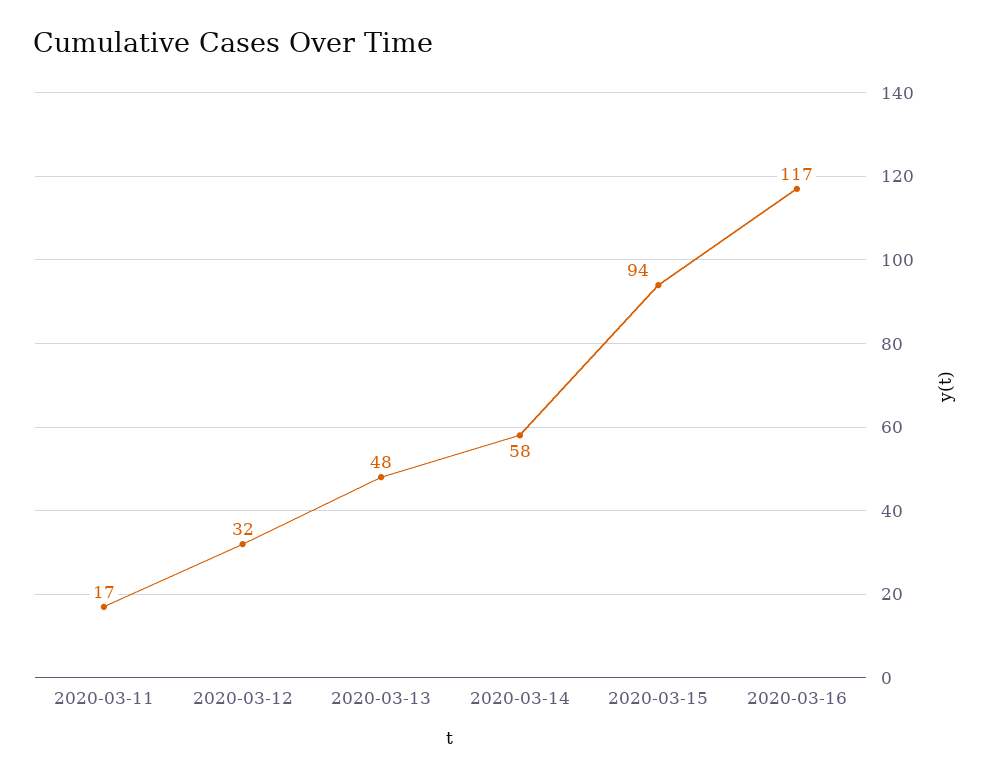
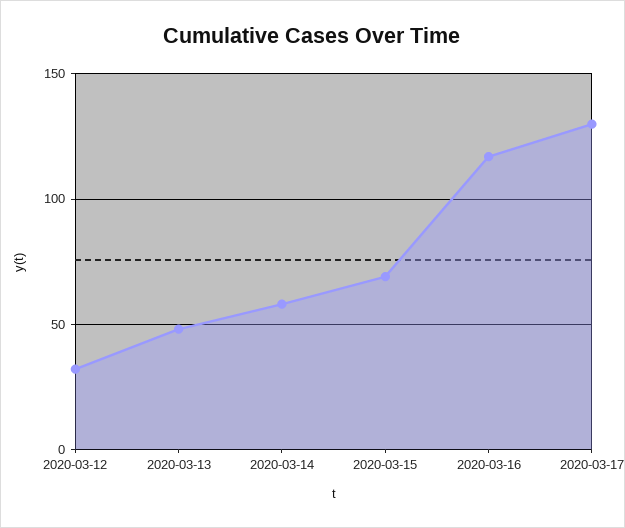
2020-03-11: 17 -> none
2020-03-15: 94 -> 70
2020-03-17: none -> 130

